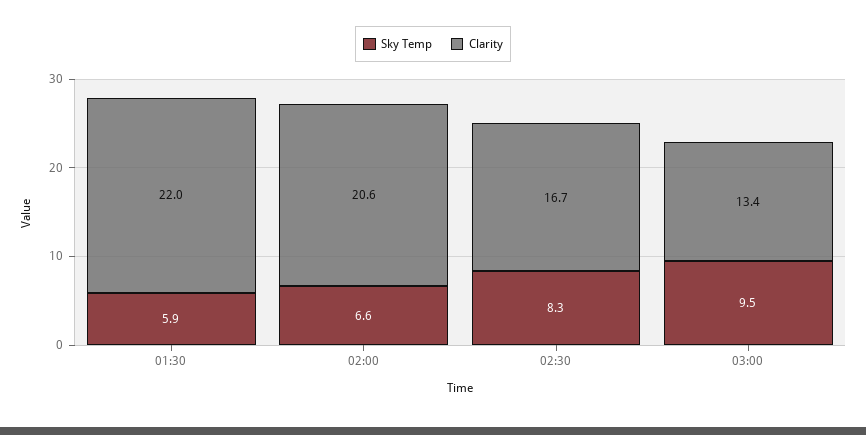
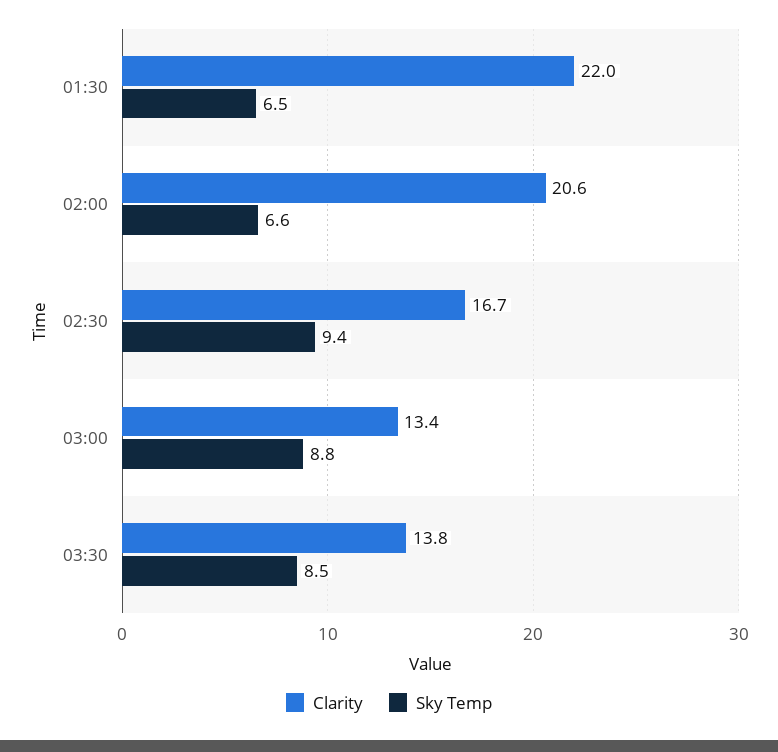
Sky Temp, 01:30: 5.9 -> 6.5
Sky Temp, 02:30: 8.3 -> 9.4
Sky Temp, 03:00: 9.5 -> 8.8
Clarity, 03:30: none -> 13.8
Sky Temp, 03:30: none -> 8.5

